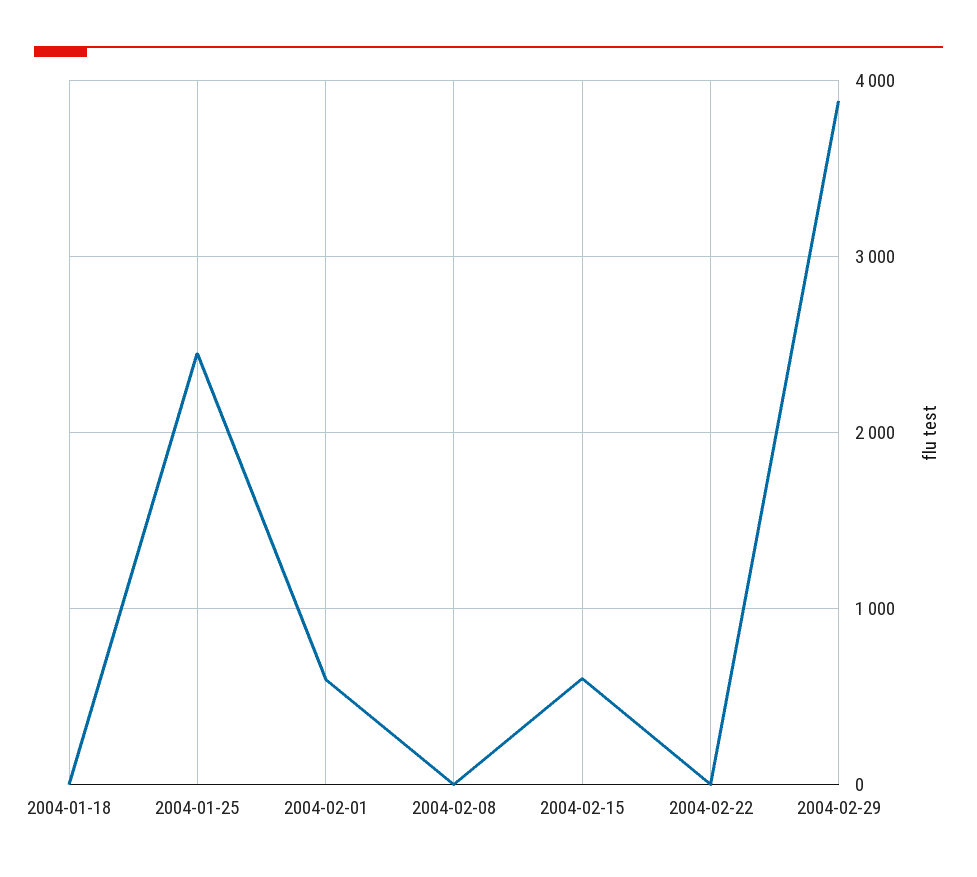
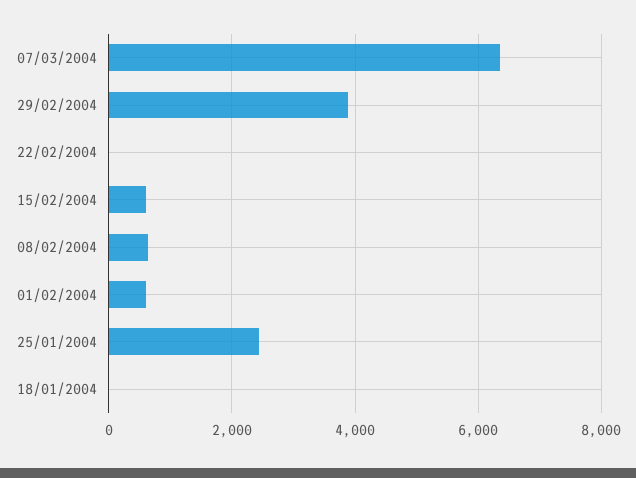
2004-02-08: 0 -> 600
07/03/2004: none -> 6400

